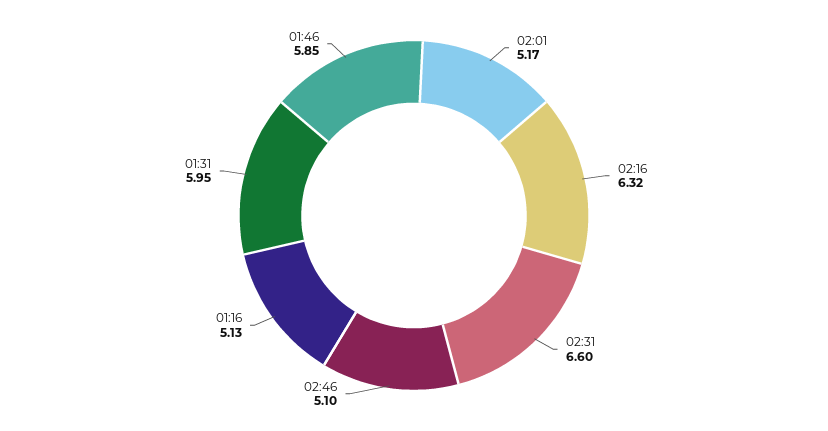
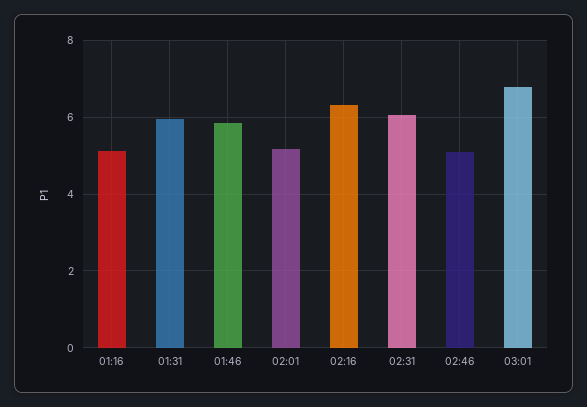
02:31: 6.6 -> 6
03:01: none -> 6.8

